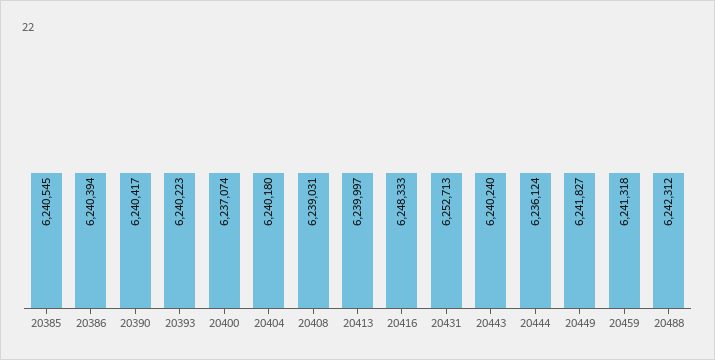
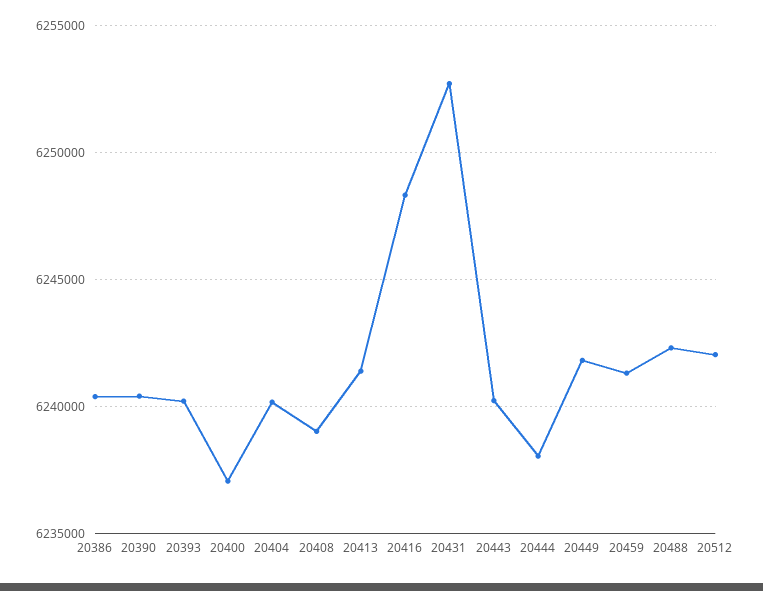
20385: 6240545 -> none
20413: 6239997 -> 6241500
20444: 6236124 -> 6238000
20512: none -> 6242000

